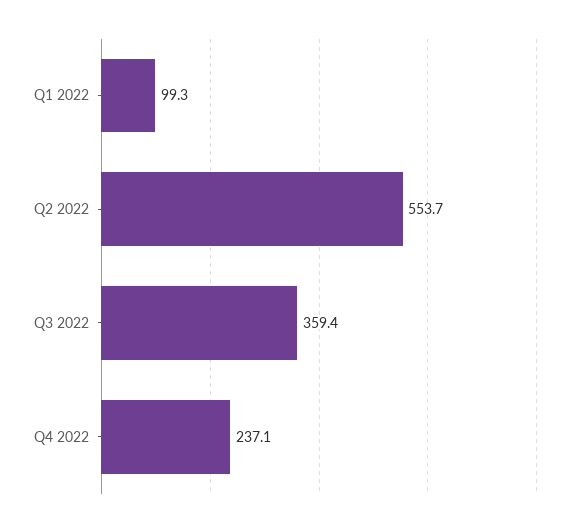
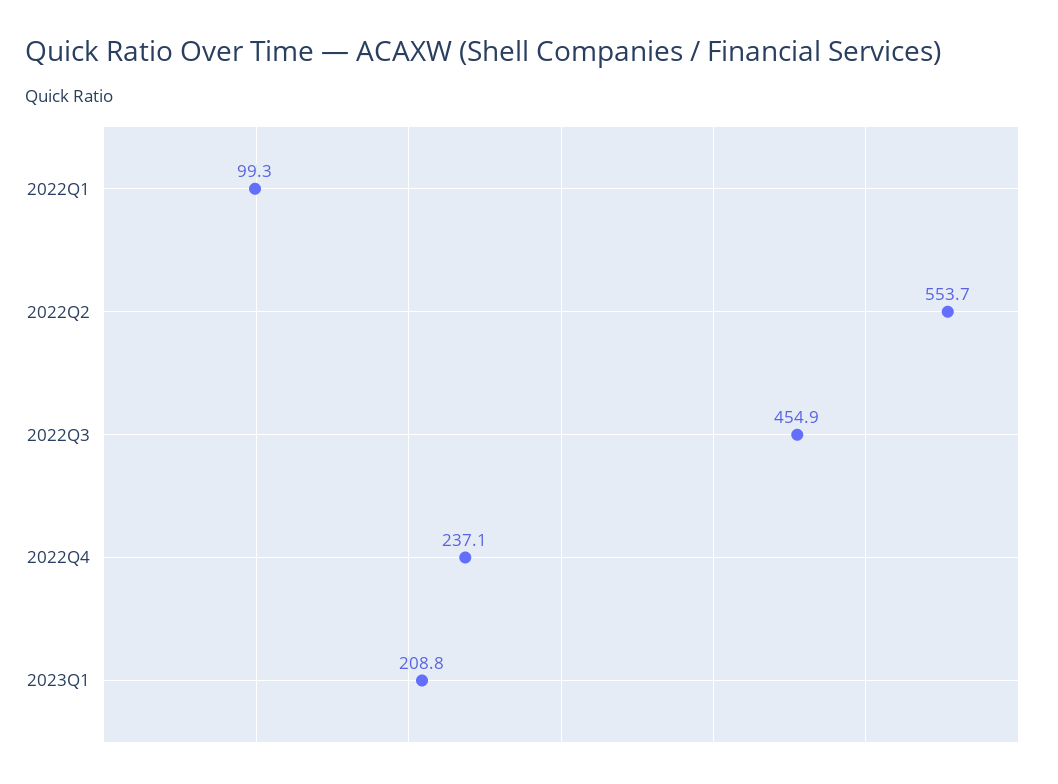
Q3 2022: 359.4 -> 454.9
2023Q1: none -> 208.8

